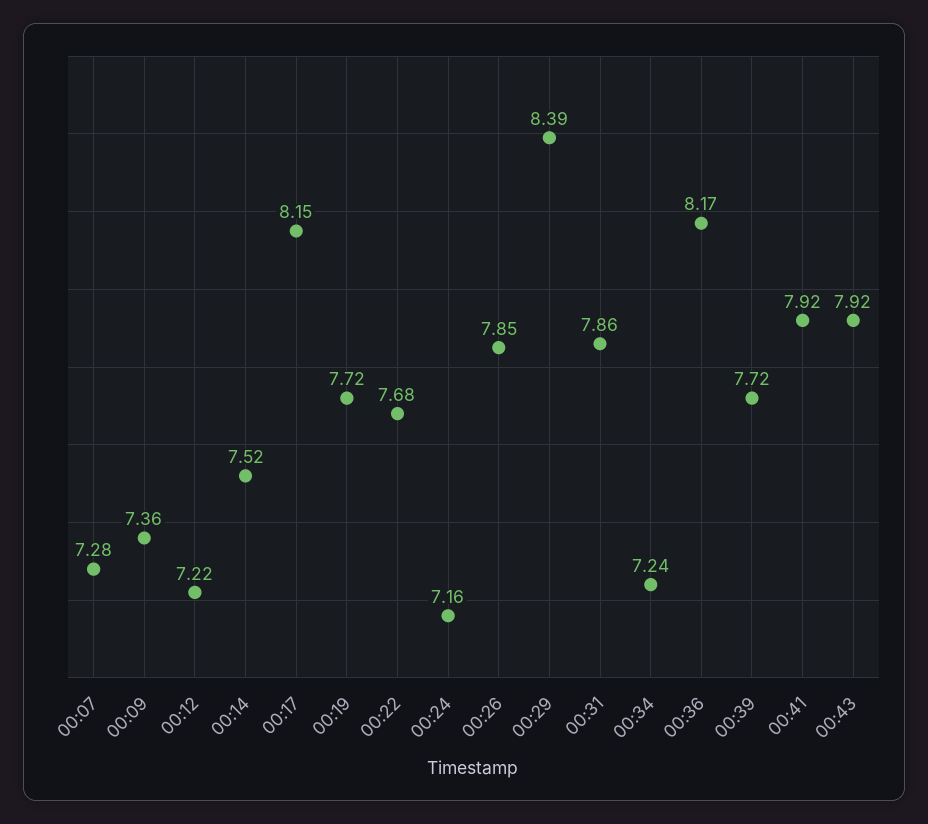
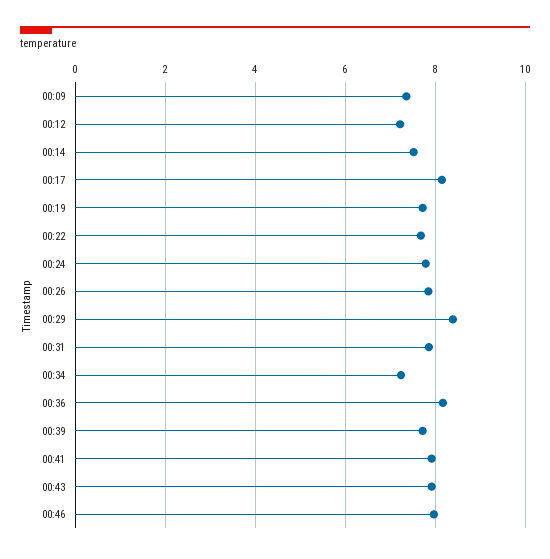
00:07: 7.28 -> none
00:24: 7.16 -> 7.8
00:46: none -> 8

